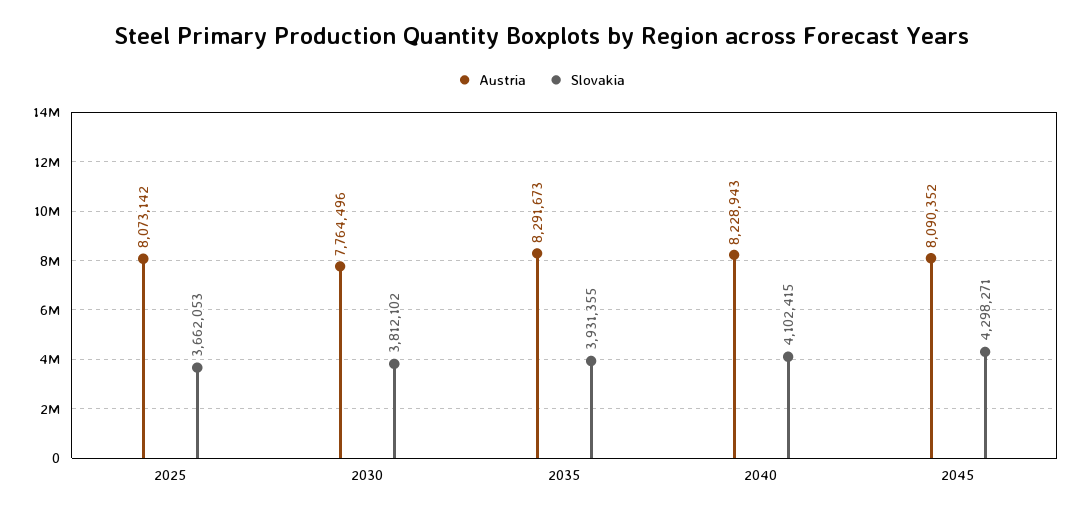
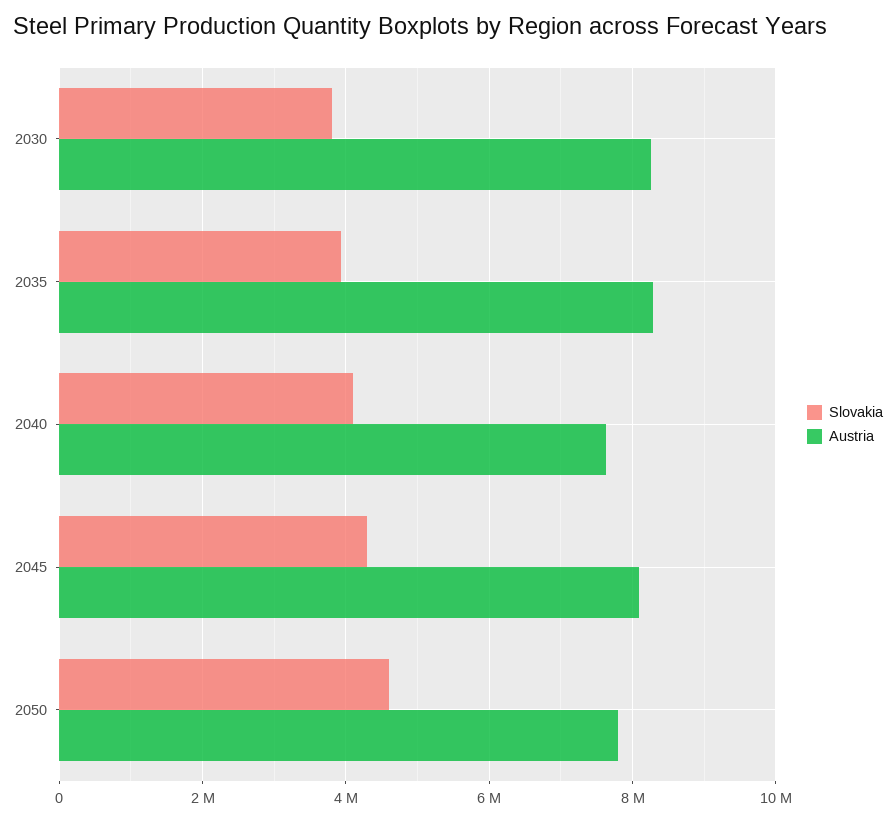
Austria, 2025: 8073142 -> none
Slovakia, 2025: 3662053 -> none
Austria, 2030: 7764496 -> 8200000
Austria, 2040: 8228943 -> 7600000
Slovakia, 2050: none -> 4600000
Austria, 2050: none -> 7800000

